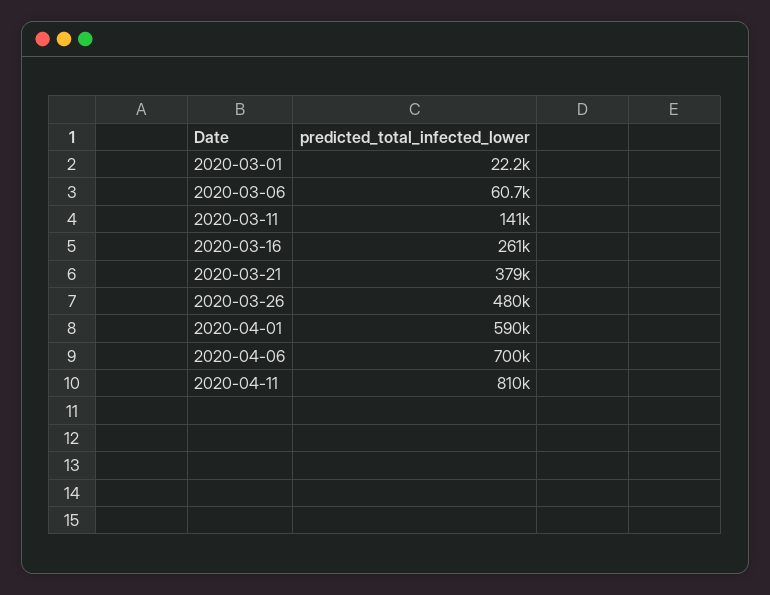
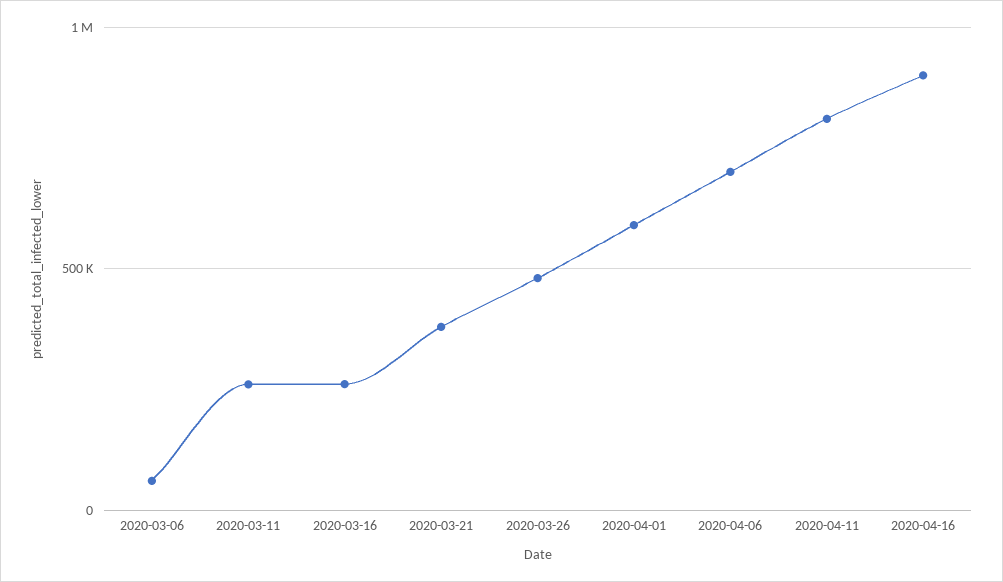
2020-03-01: 22200 -> none
2020-03-11: 141000 -> 250000
2020-04-16: none -> 900000

